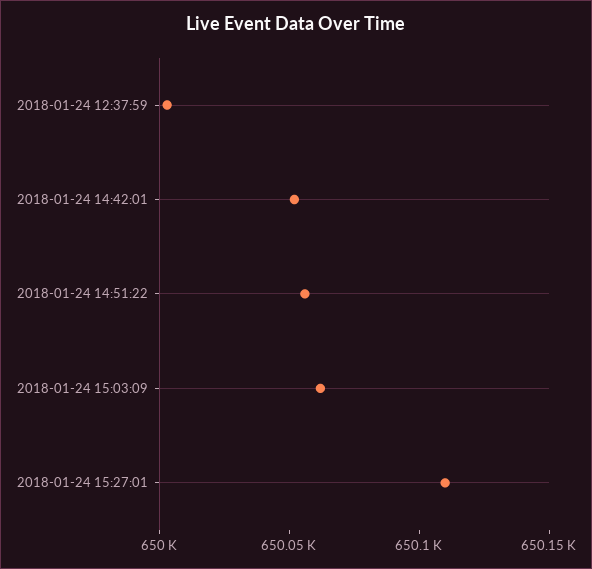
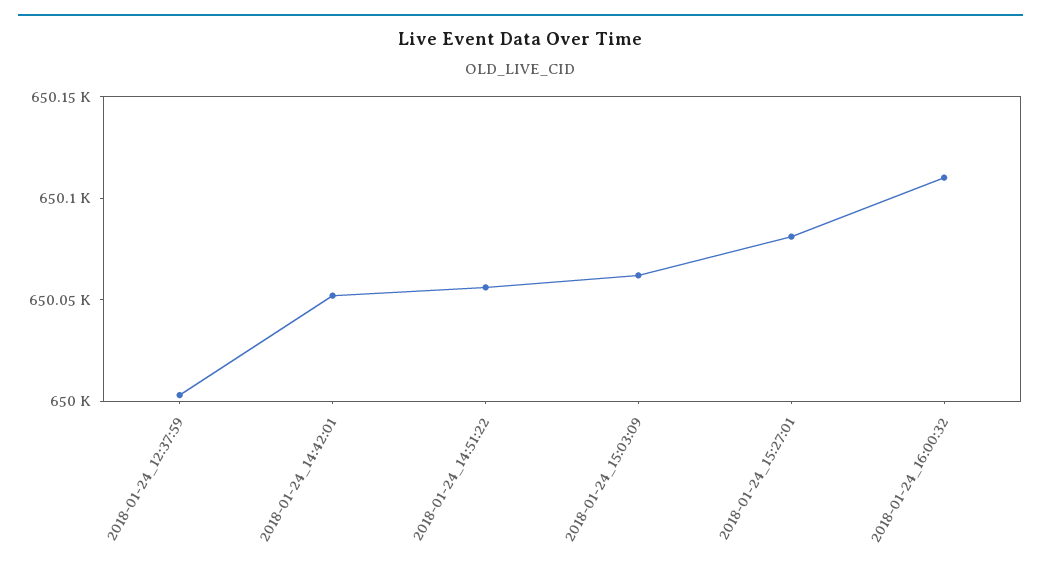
2018-01-24 15:27:01: 650110 -> 650080
2018-01-24_16:00:32: none -> 650110

